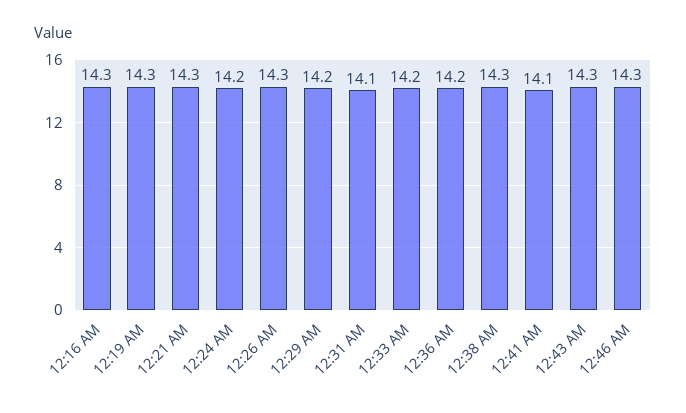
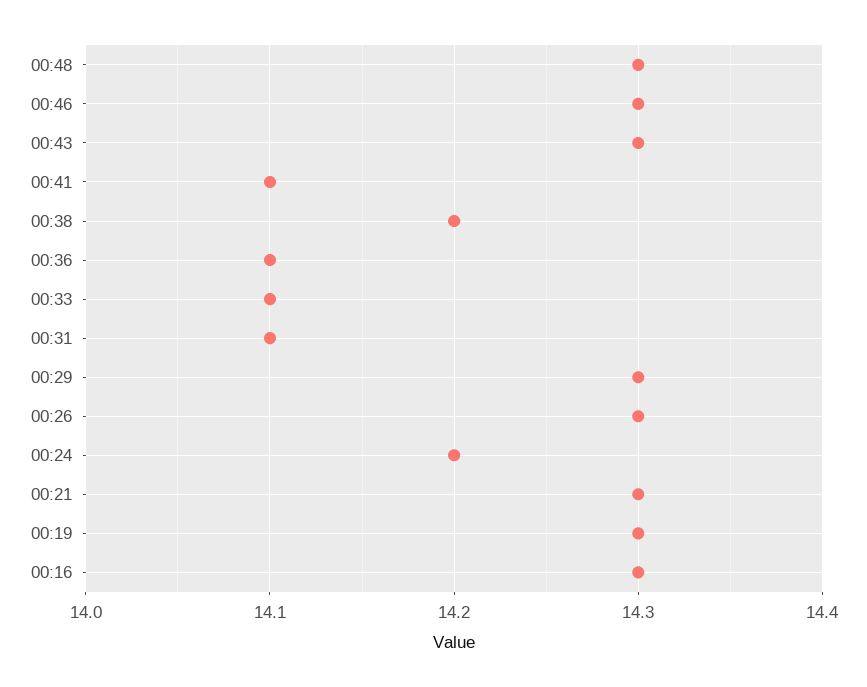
12:29 AM: 14.2 -> 14.3
12:33 AM: 14.2 -> 14.1
12:36 AM: 14.2 -> 14.1
12:38 AM: 14.3 -> 14.2
00:48: none -> 14.3

